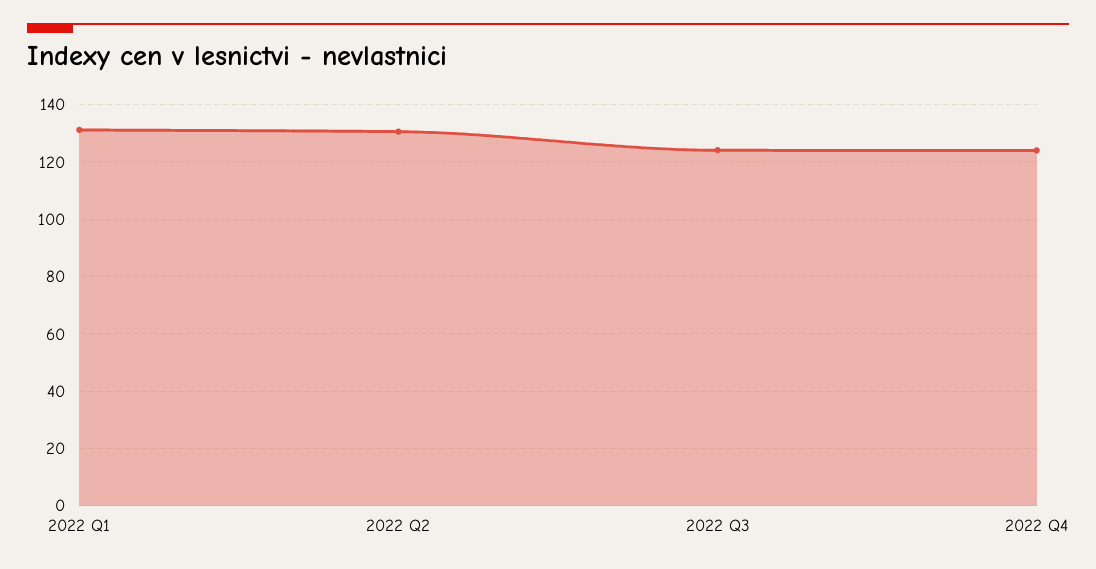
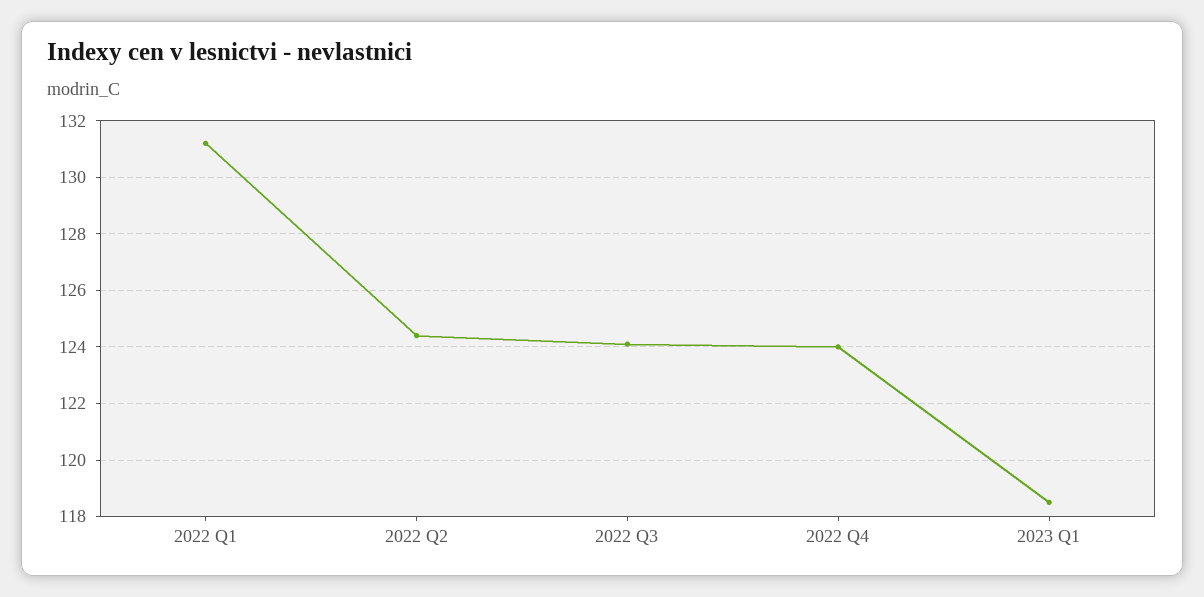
2022 Q2: 130 -> 124.5
2023 Q1: none -> 118.5

